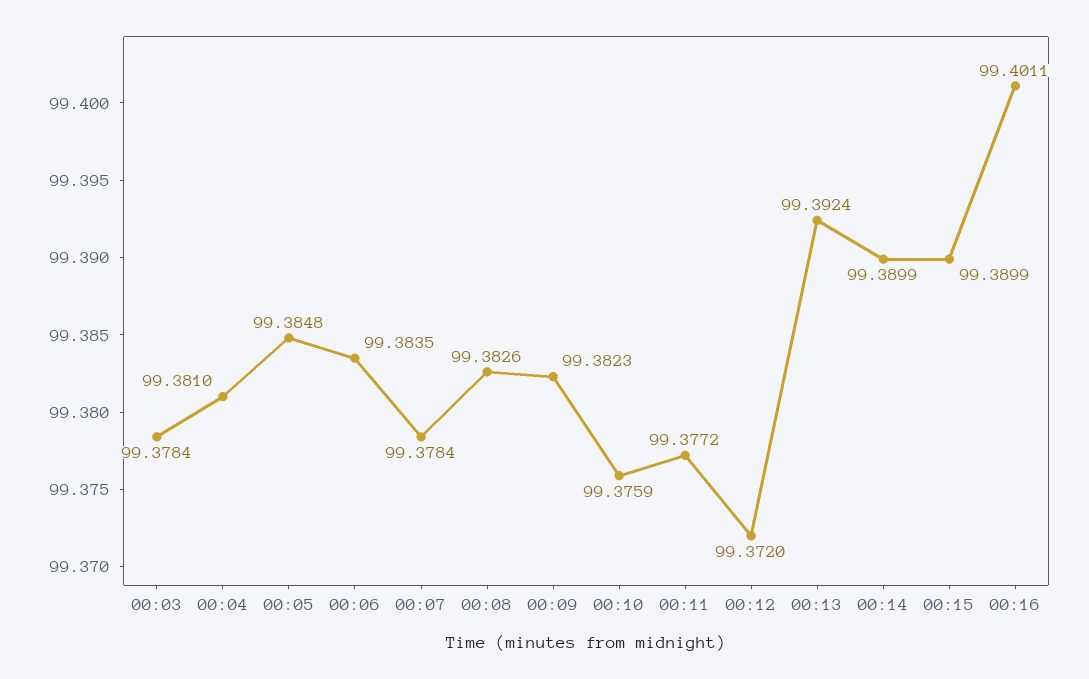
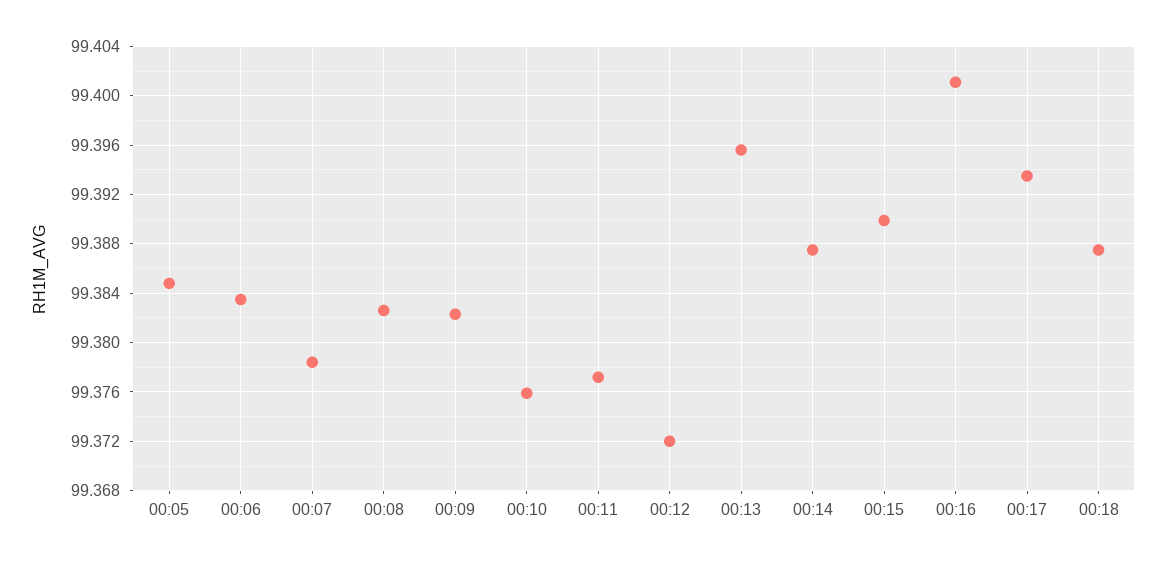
00:03: 99.3784 -> none
00:04: 99.381 -> none
00:13: 99.3924 -> 99.3955
00:14: 99.3899 -> 99.3875
00:17: none -> 99.3935
00:18: none -> 99.3875

